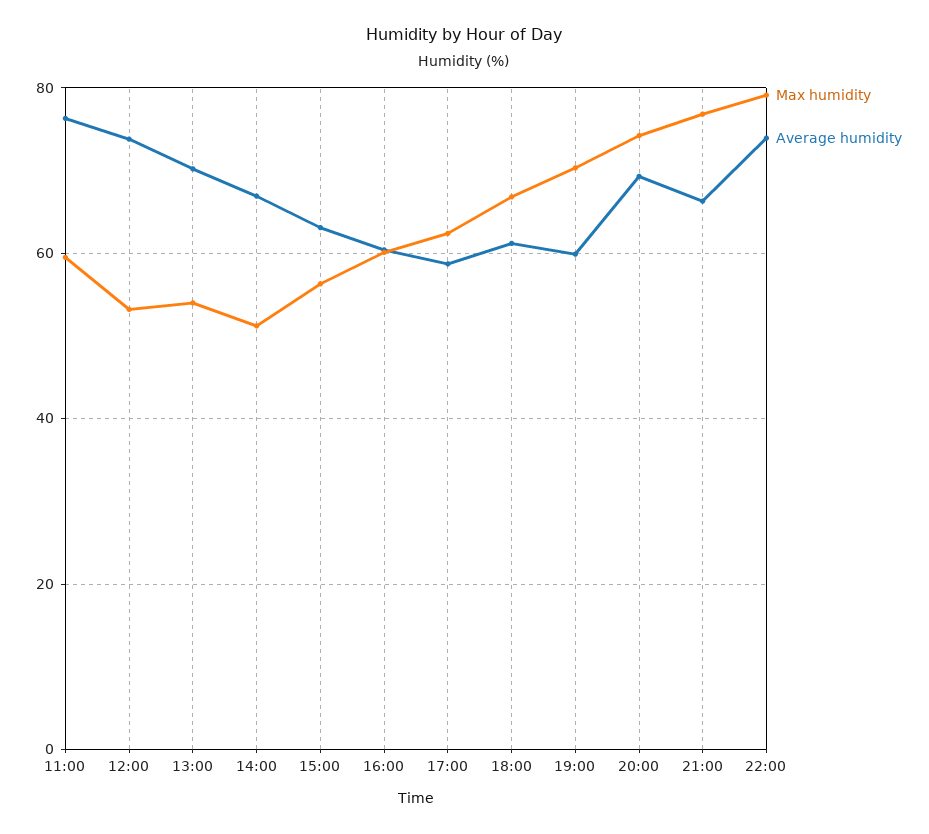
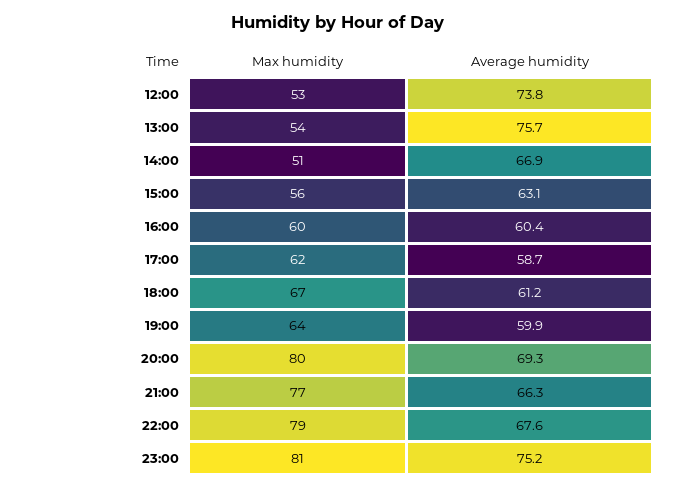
Max humidity, 11:00: 60 -> none
Average humidity, 11:00: 76 -> none
Average humidity, 13:00: 70 -> 75.7
Max humidity, 19:00: 70 -> 64
Max humidity, 20:00: 74 -> 80
Average humidity, 22:00: 74 -> 67.6
Max humidity, 23:00: none -> 81
Average humidity, 23:00: none -> 75.2

